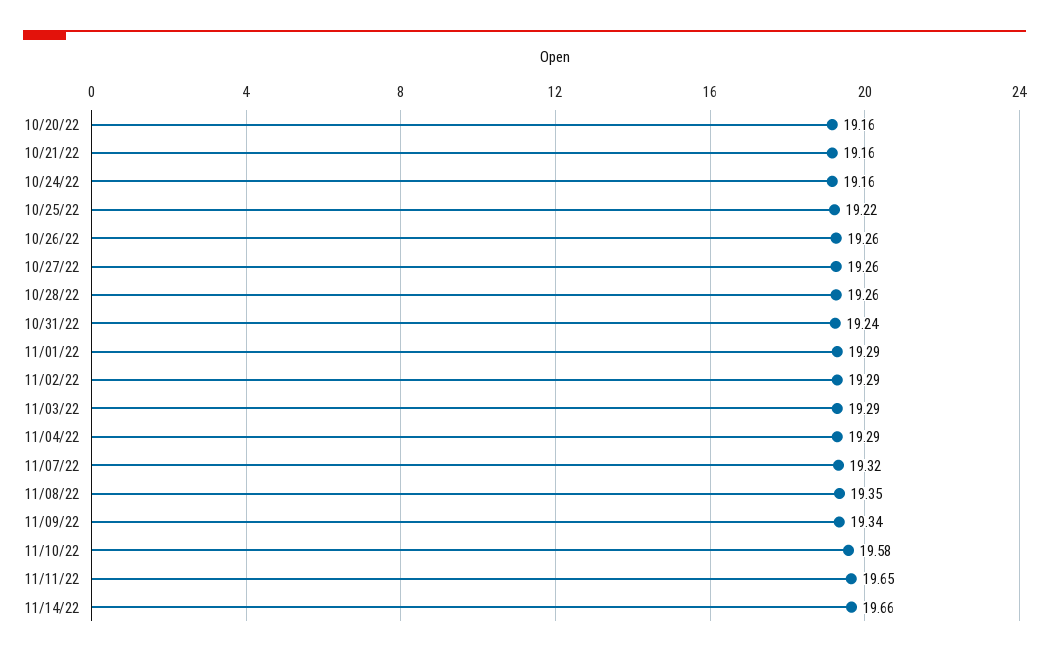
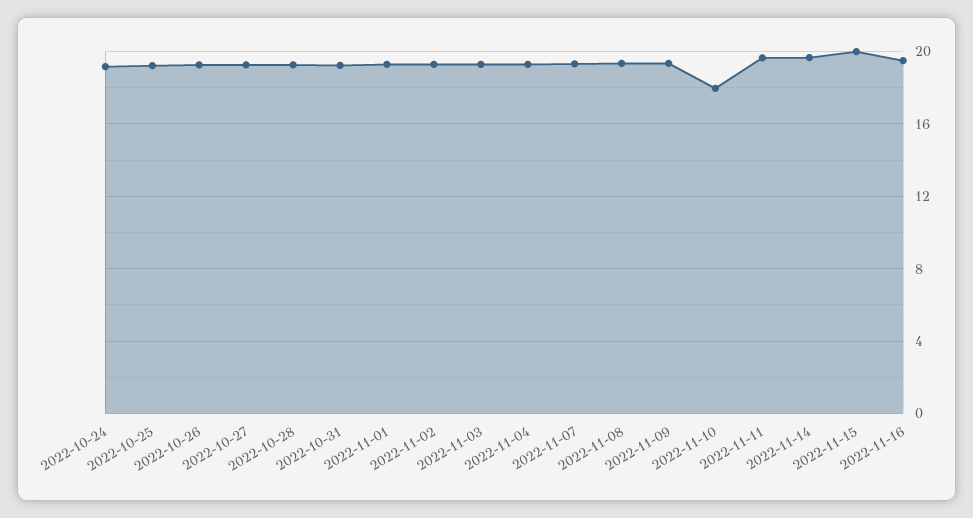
10/20/22: 19.16 -> none
10/21/22: 19.16 -> none
11/10/22: 19.58 -> 18
2022-11-15: none -> 20
2022-11-16: none -> 19.5

